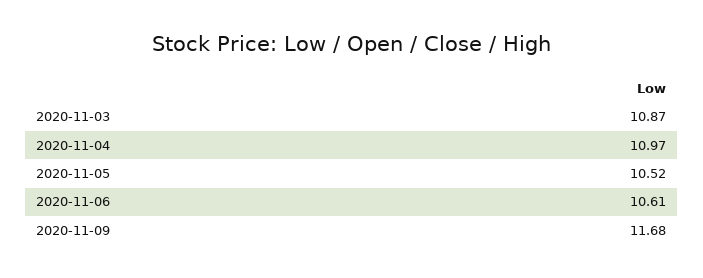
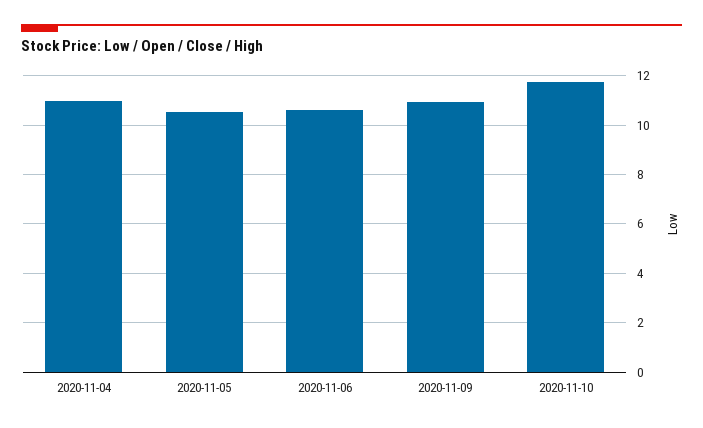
2020-11-03: 10.87 -> none
2020-11-09: 11.68 -> 11
2020-11-10: none -> 11.75

